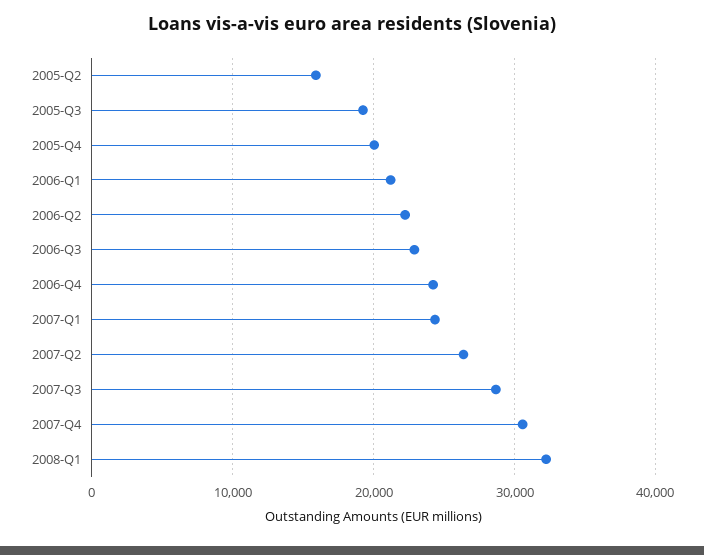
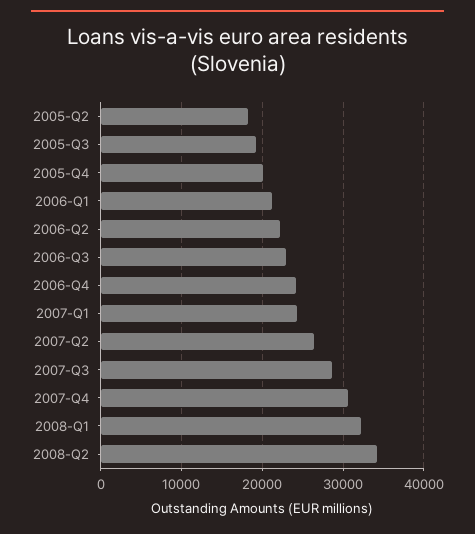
2005-Q2: 16000 -> 18000
2008-Q2: none -> 34000

